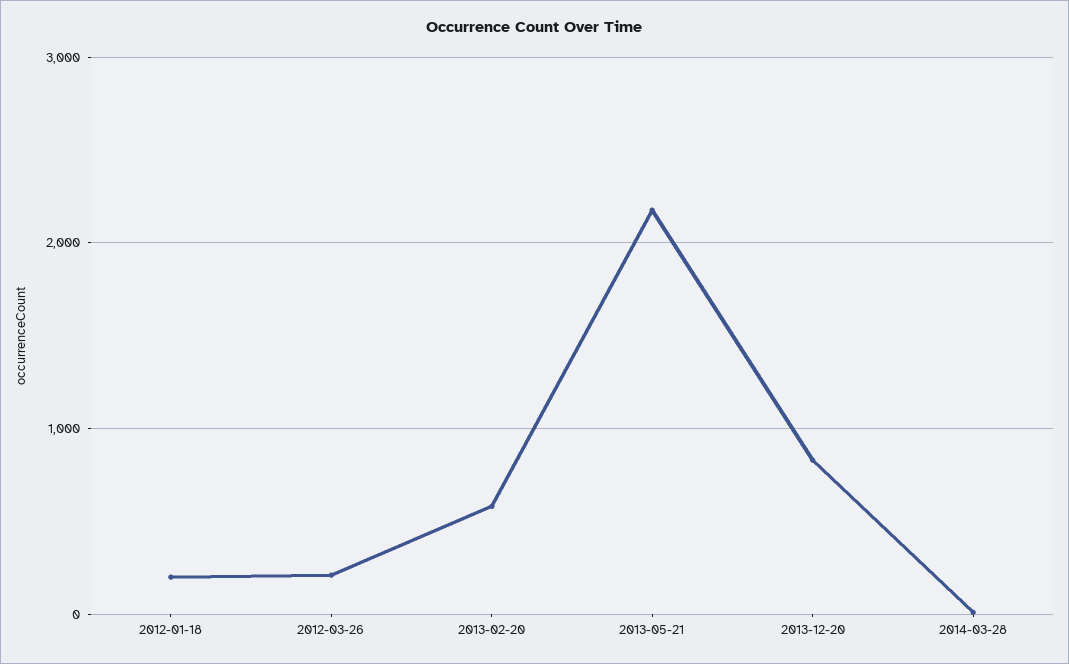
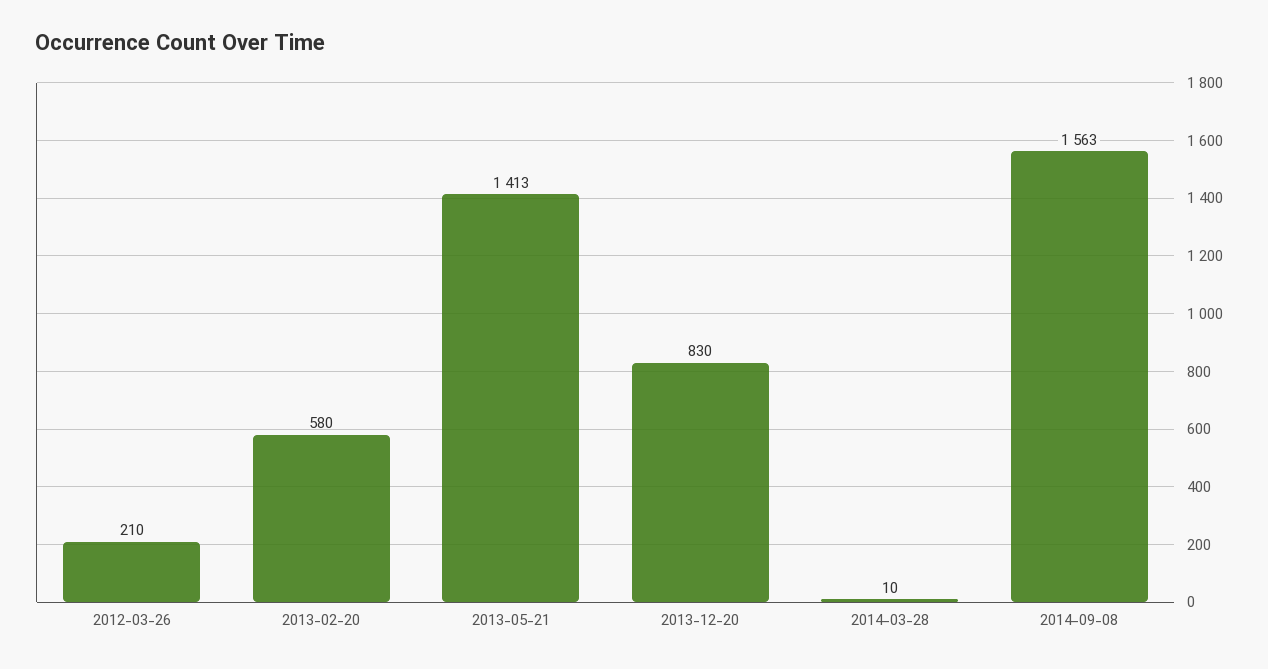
2012-01-18: 200 -> none
2013-05-21: 2200 -> 1413
2014-09-08: none -> 1563

